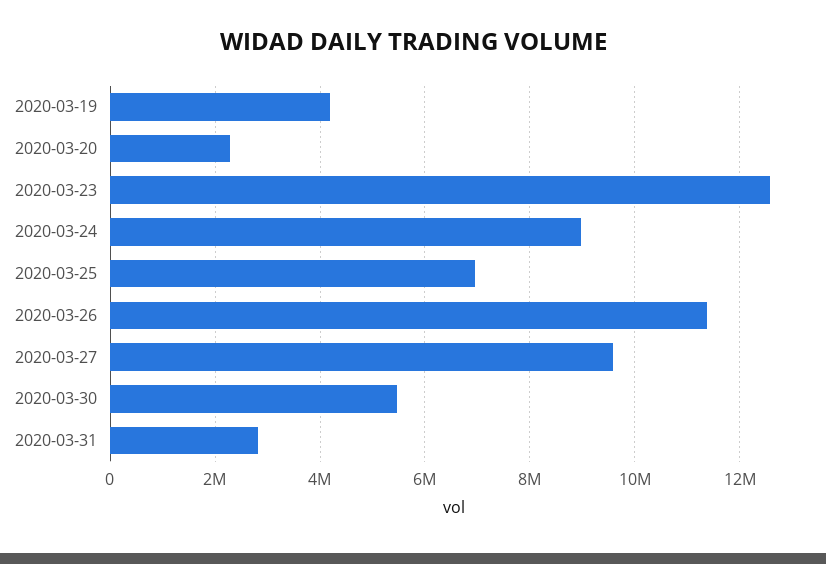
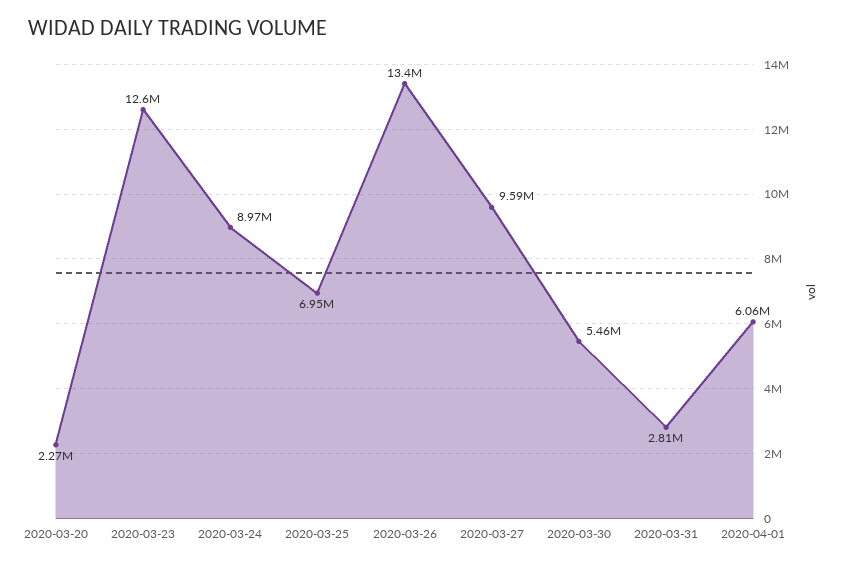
2020-03-19: 4200000 -> none
2020-03-26: 11400000 -> 13400000
2020-04-01: none -> 6060000

